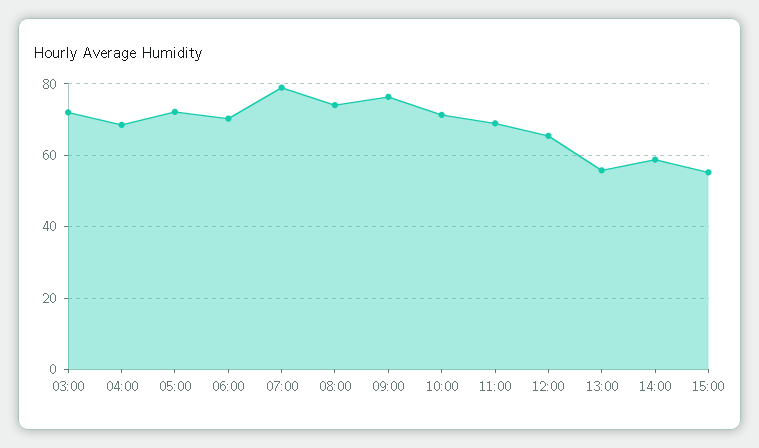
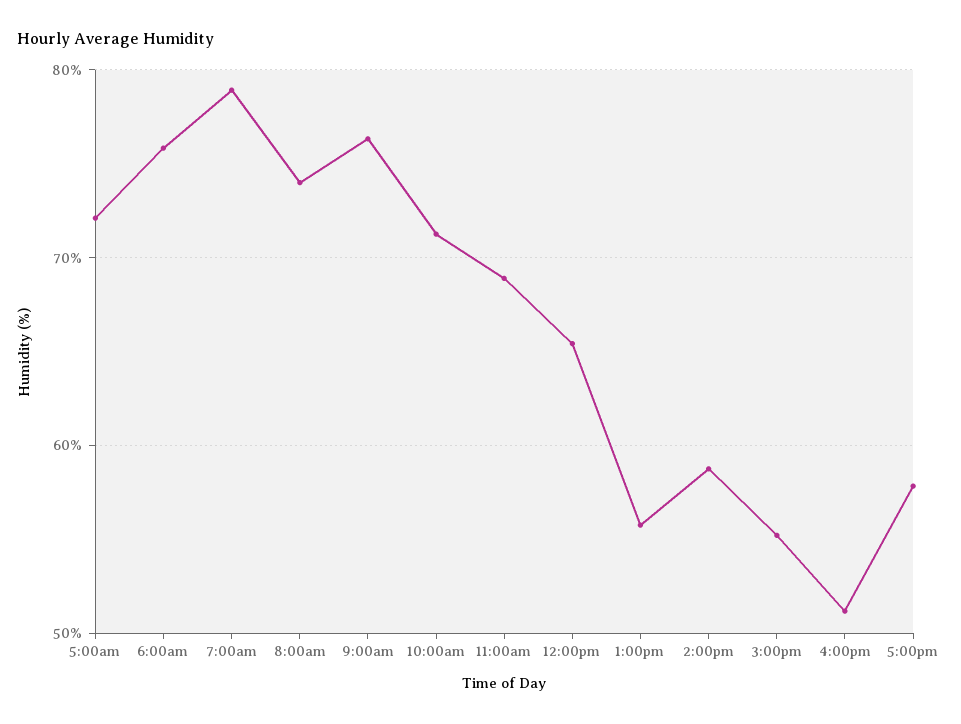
03:00: 72 -> none
04:00: 68 -> none
06:00: 70 -> 76
4:00pm: none -> 51
5:00pm: none -> 58

